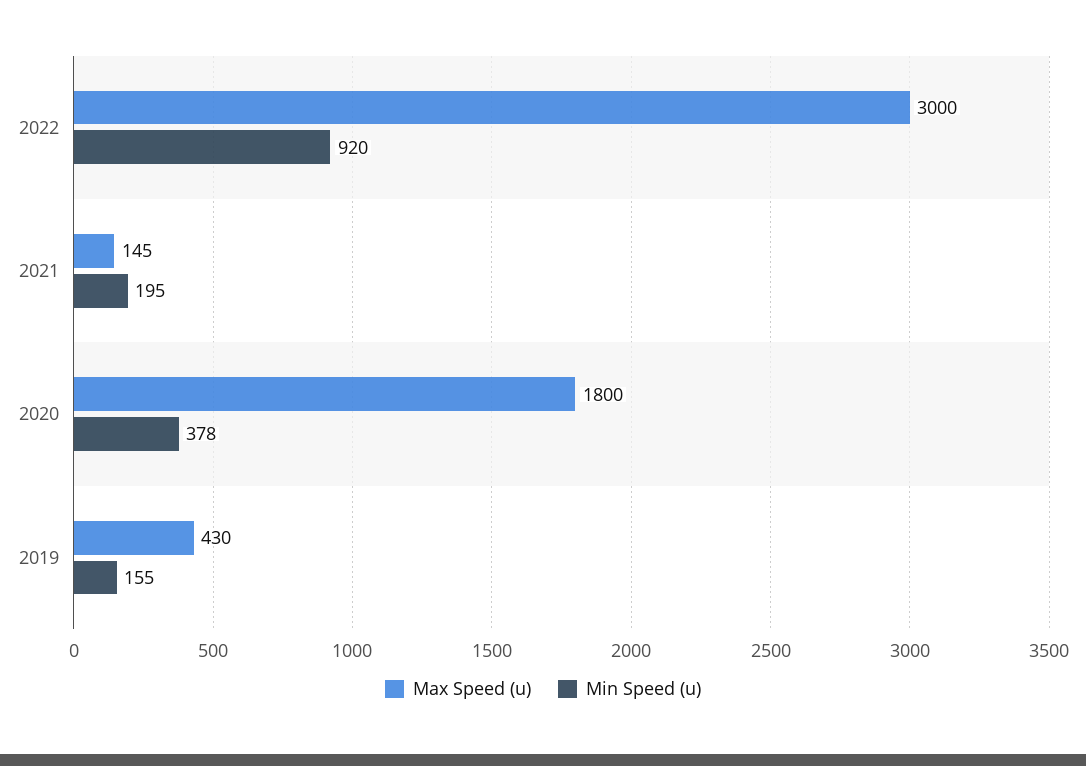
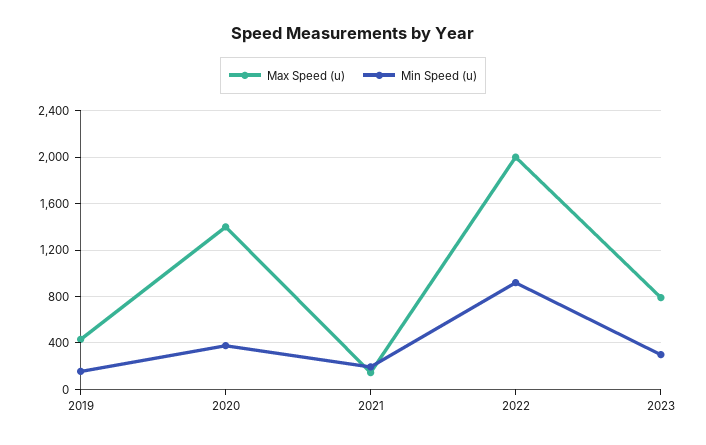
Max Speed (u), 2022: 3000 -> 2000
Max Speed (u), 2020: 1800 -> 1400
Max Speed (u), 2023: none -> 800
Min Speed (u), 2023: none -> 300

